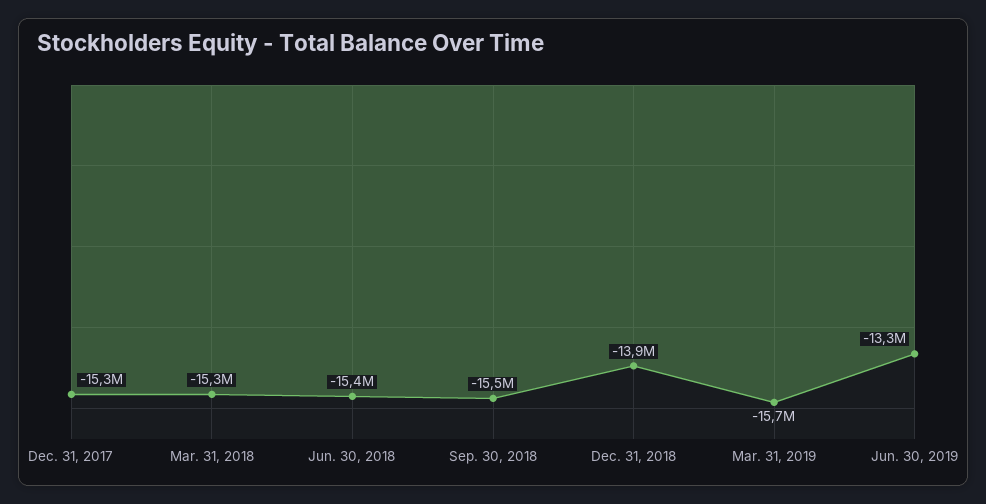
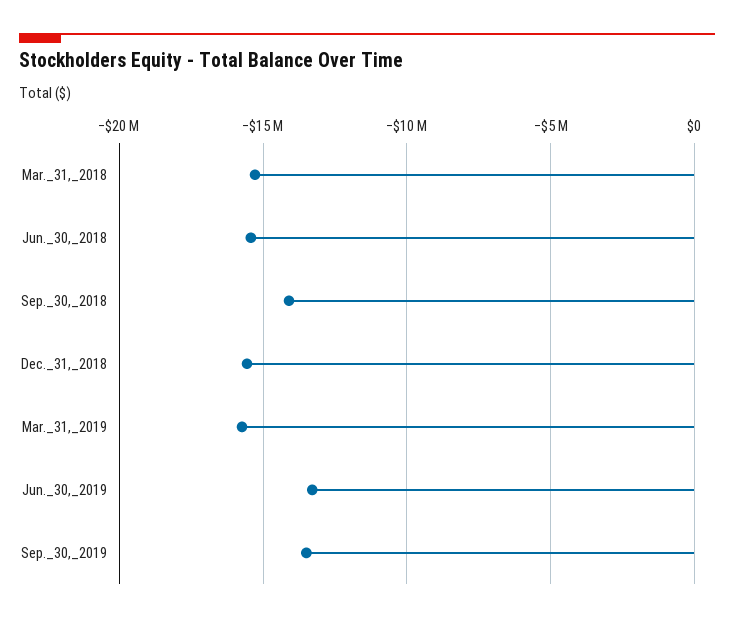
Dec. 31, 2017: -15300000 -> none
Sep. 30, 2018: -15500000 -> -14000000
Dec. 31, 2018: -13900000 -> -15500000
Sep._30,_2019: none -> -13500000

